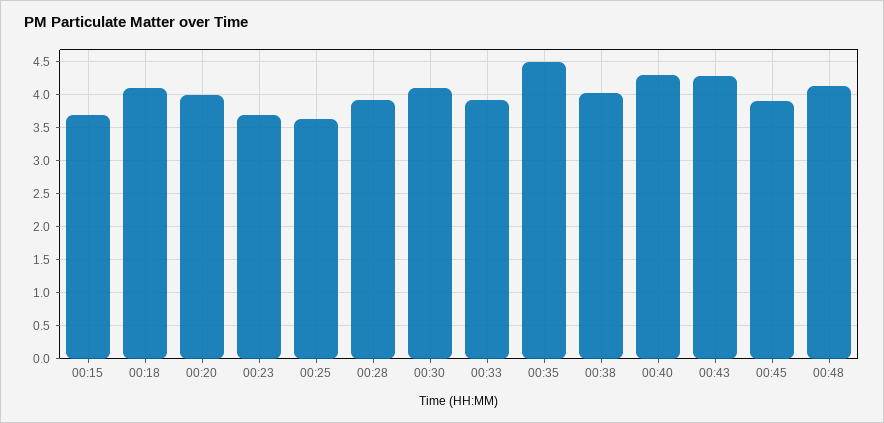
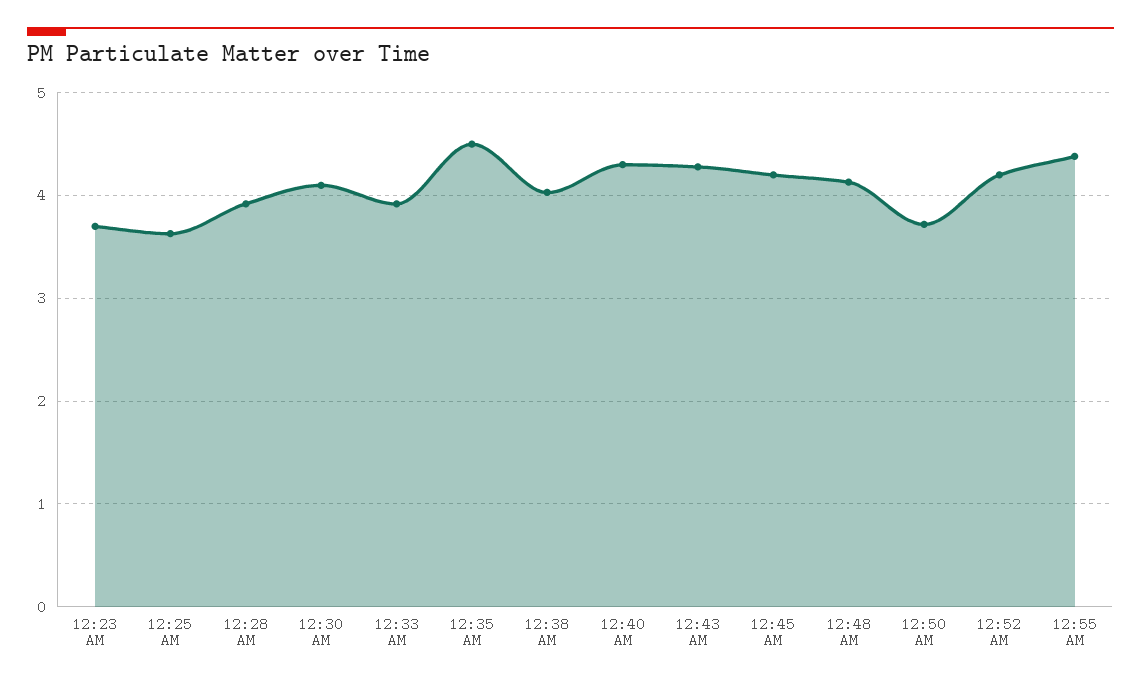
00:15: 3.7 -> none
00:18: 4.1 -> none
00:20: 4 -> none
00:45: 3.9 -> 4.2
12:50 AM: none -> 3.7
12:52 AM: none -> 4.2
12:55 AM: none -> 4.4

